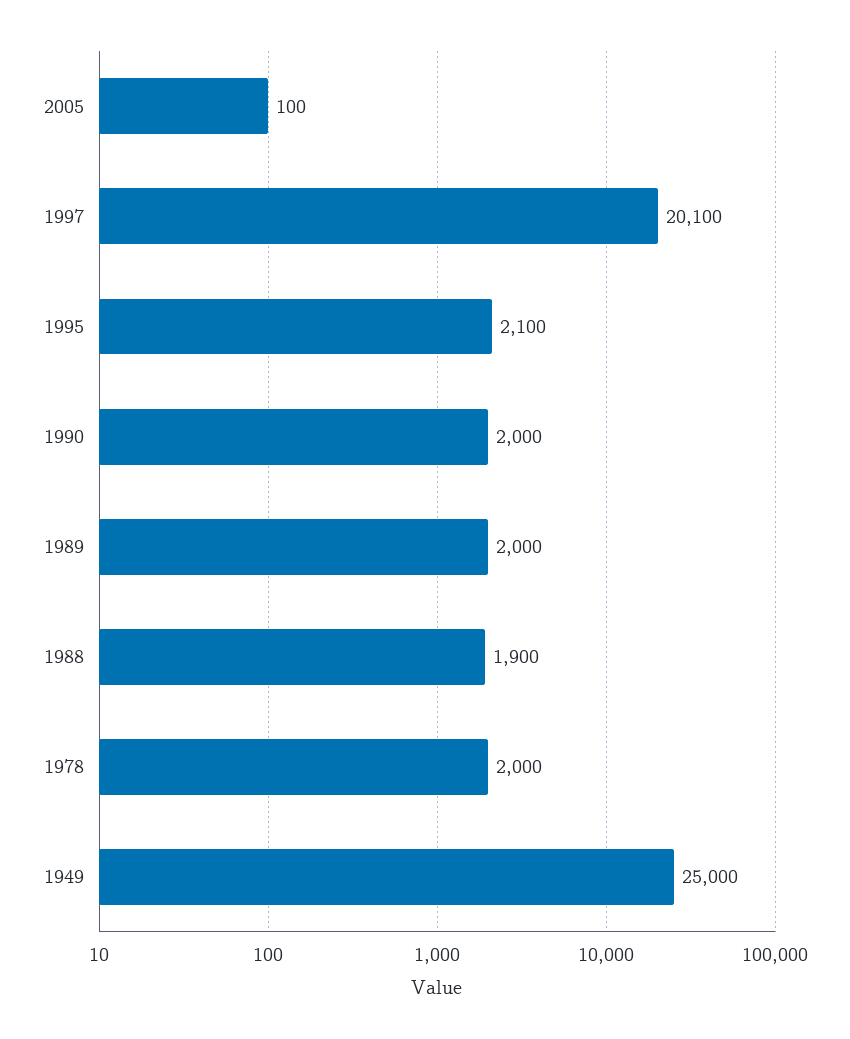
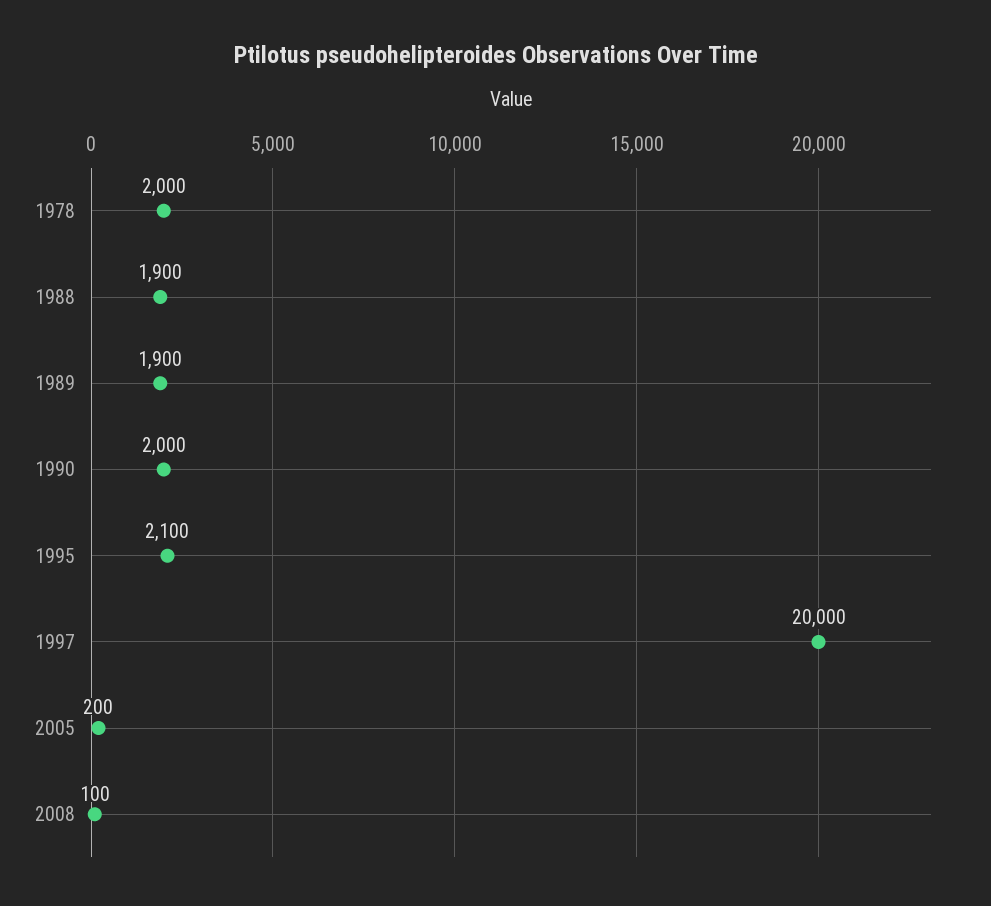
2005: 100 -> 200
1997: 20100 -> 20000
1989: 2000 -> 1900
1949: 25000 -> none
2008: none -> 100

